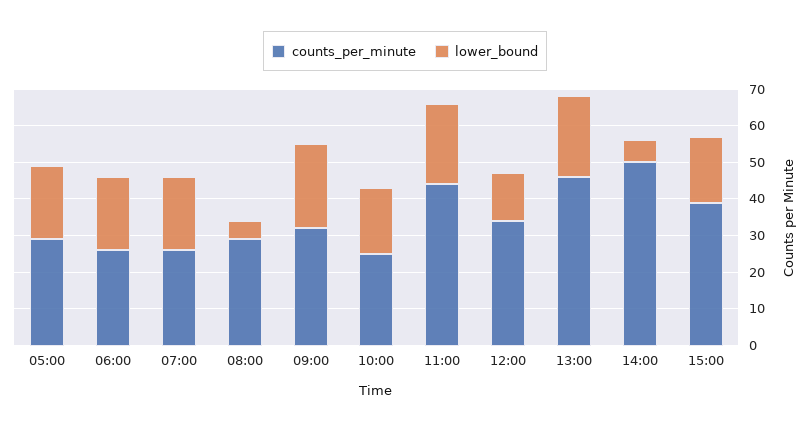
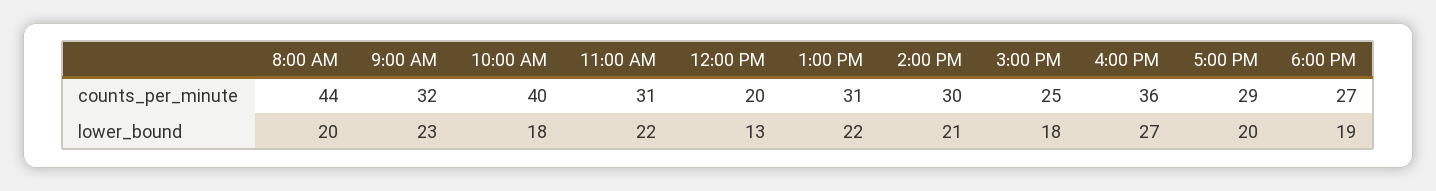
counts_per_minute, 05:00: 30 -> none
lower_bound, 05:00: 20 -> none
counts_per_minute, 06:00: 25 -> none
lower_bound, 06:00: 20 -> none
counts_per_minute, 07:00: 25 -> none
lower_bound, 07:00: 20 -> none
counts_per_minute, 08:00: 30 -> 44
lower_bound, 08:00: 5 -> 20
counts_per_minute, 10:00: 25 -> 40
counts_per_minute, 11:00: 45 -> 31
counts_per_minute, 12:00: 35 -> 20
counts_per_minute, 13:00: 45 -> 31
counts_per_minute, 14:00: 50 -> 30
lower_bound, 14:00: 5 -> 21
counts_per_minute, 15:00: 40 -> 25
counts_per_minute, 4:00 PM: none -> 36
counts_per_minute, 5:00 PM: none -> 29
counts_per_minute, 6:00 PM: none -> 27
lower_bound, 4:00 PM: none -> 27
lower_bound, 5:00 PM: none -> 20
lower_bound, 6:00 PM: none -> 19

